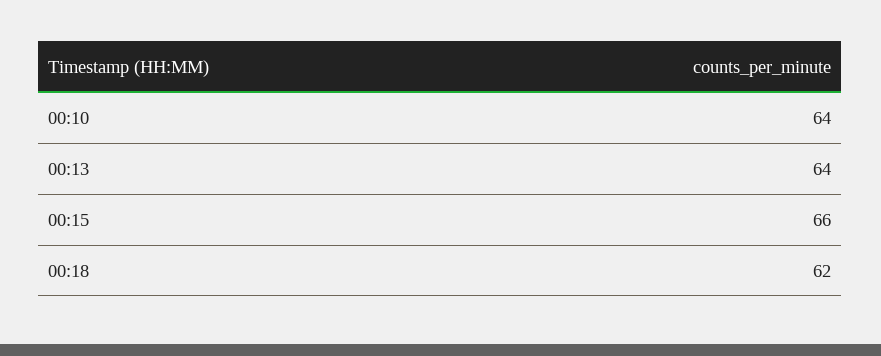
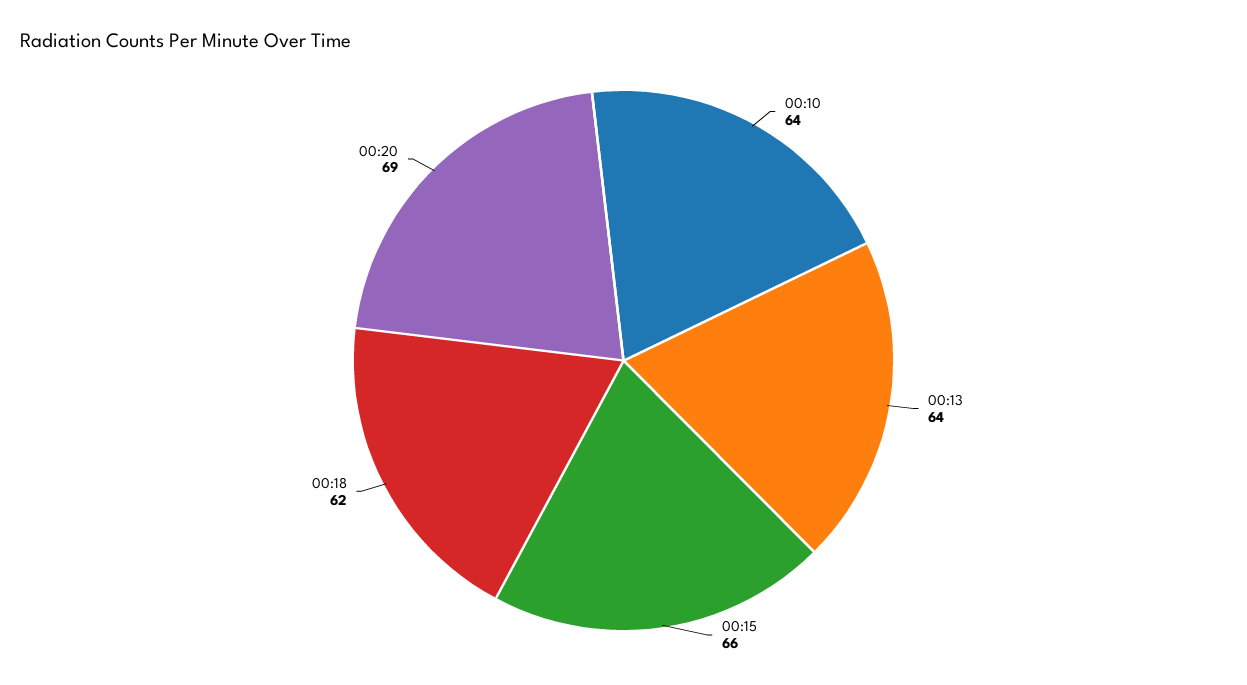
00:20: none -> 69

